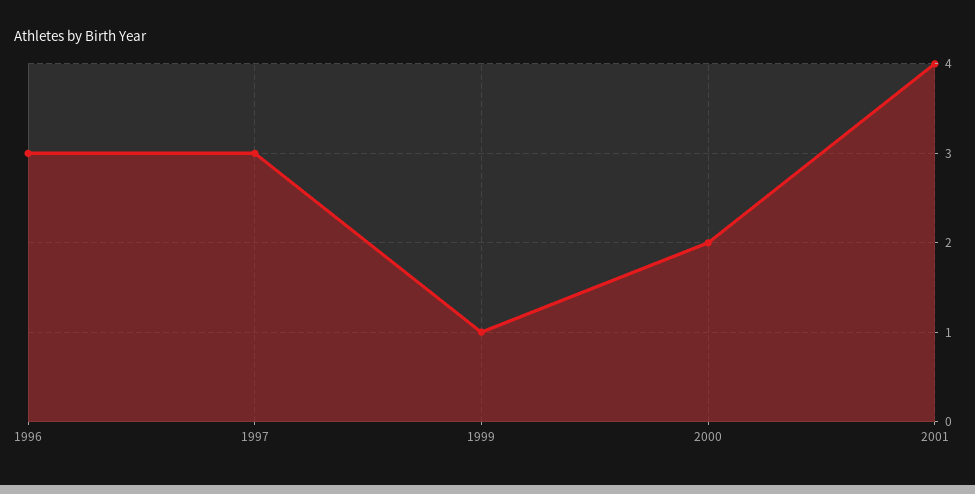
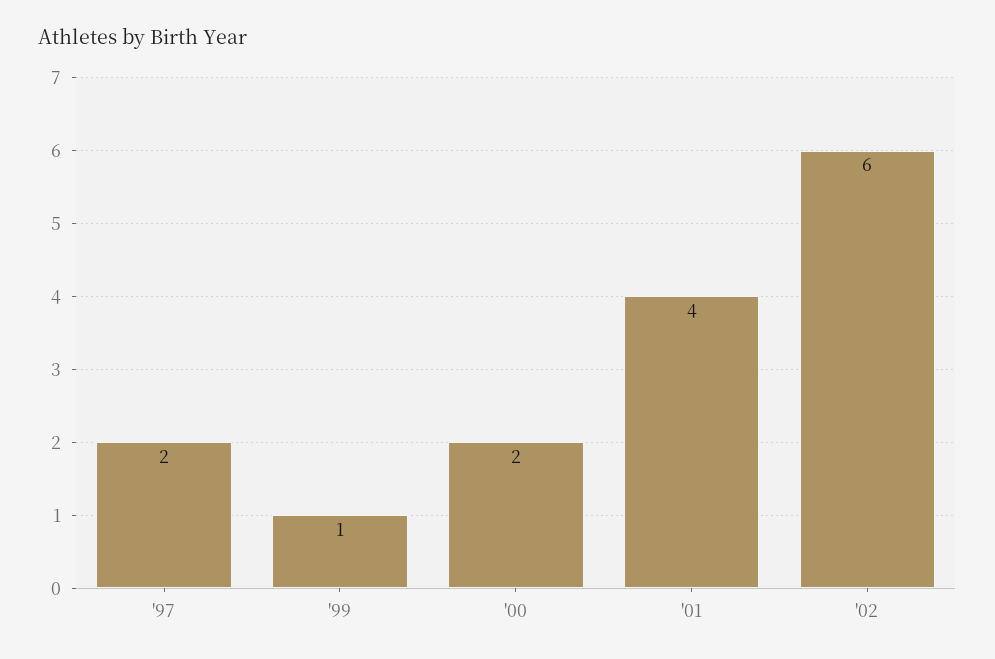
1996: 3 -> none
1997: 3 -> 2
'02: none -> 6

